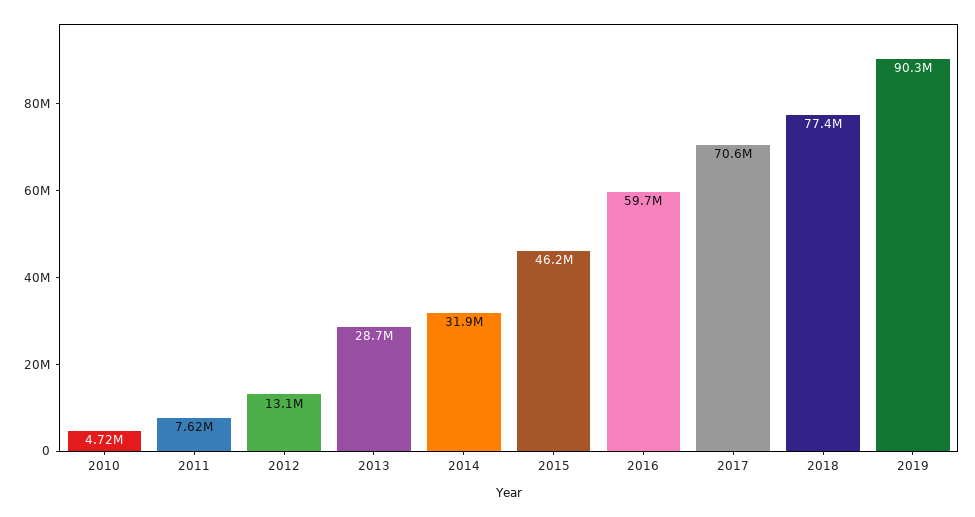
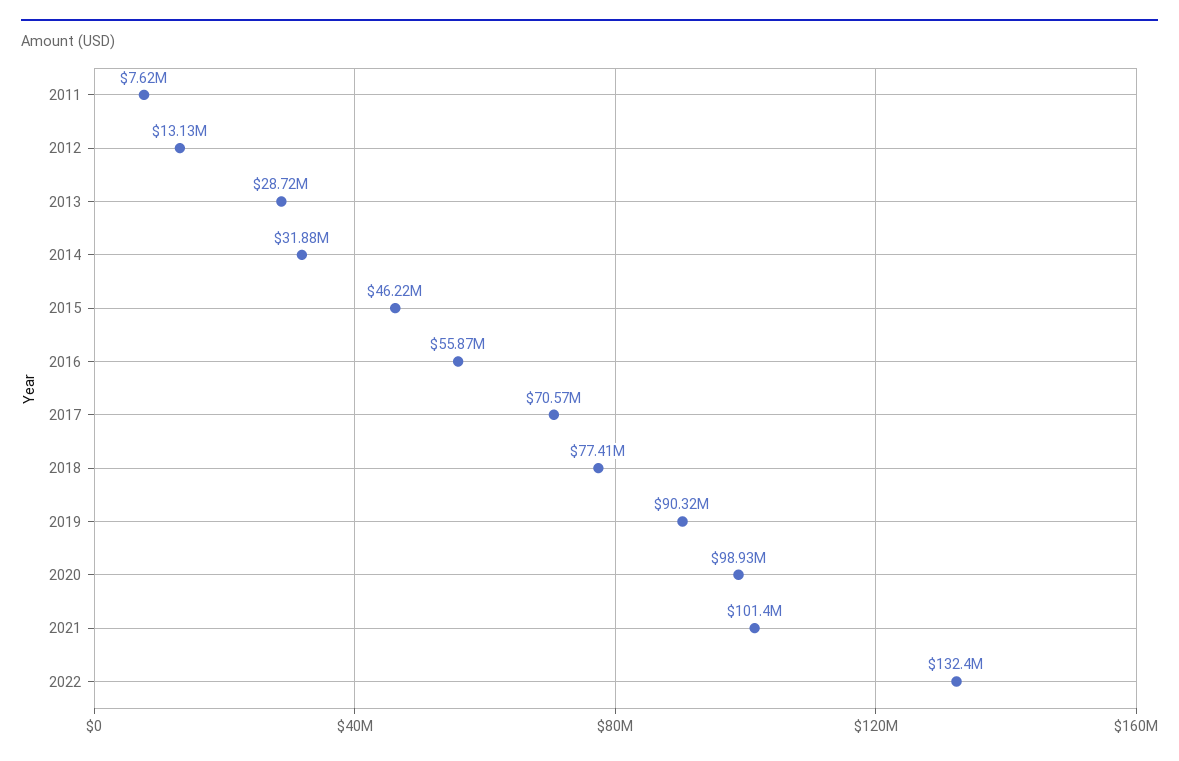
2010: 4720000 -> none
2016: 59700000 -> 55870000
2020: none -> 98930000
2021: none -> 101400000
2022: none -> 132400000

